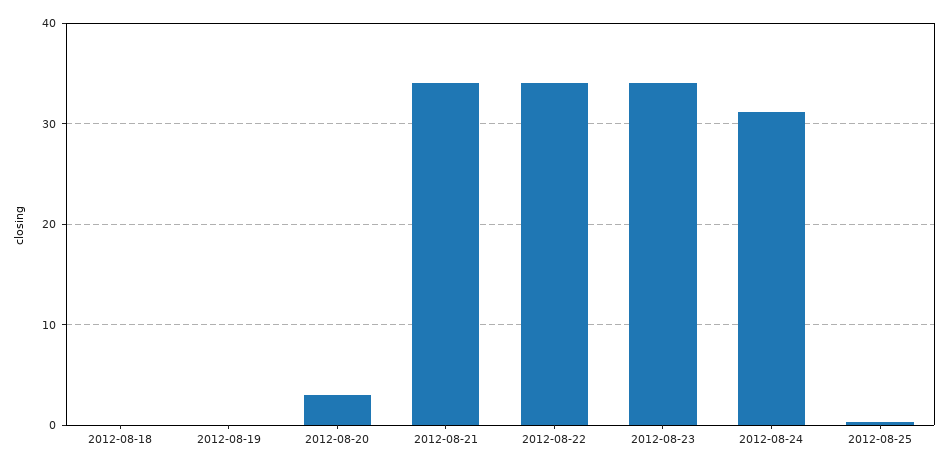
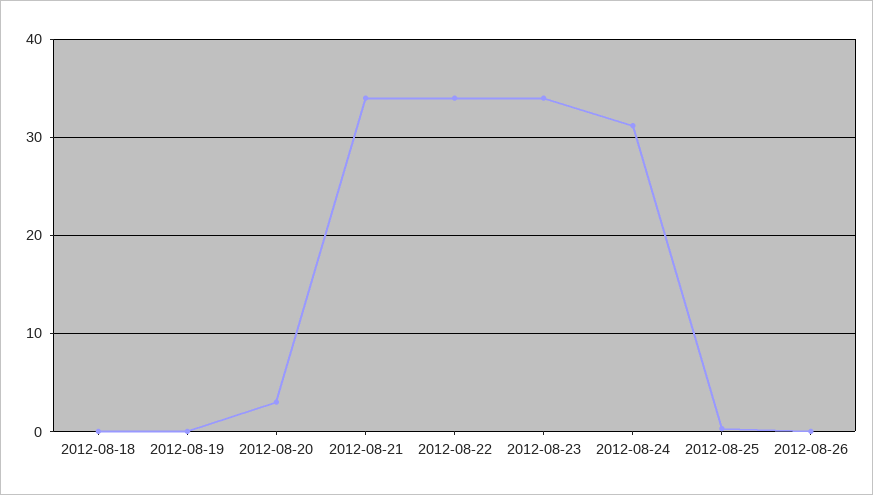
2012-08-26: none -> 0

